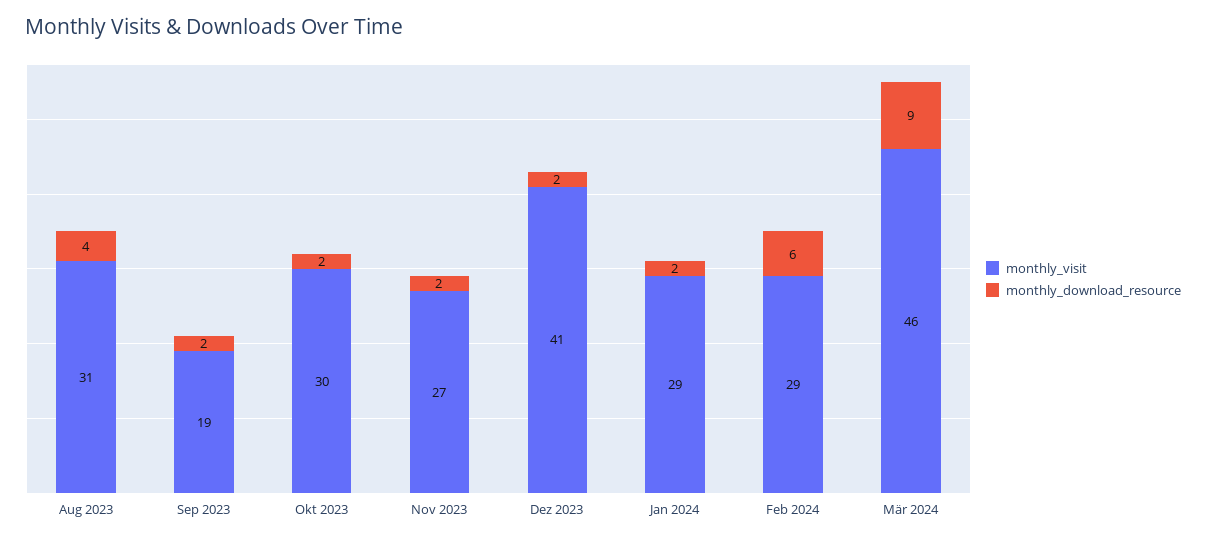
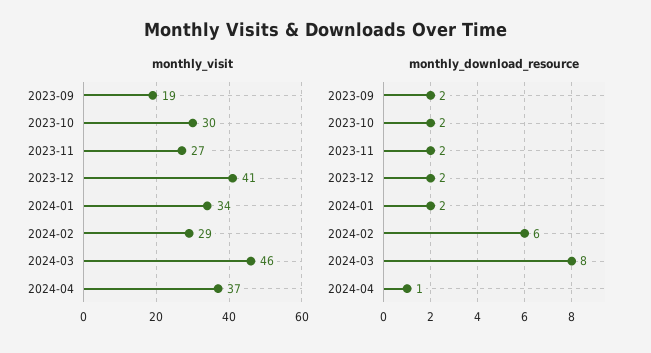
monthly_visit, Aug 2023: 31 -> none
monthly_download_resource, Aug 2023: 4 -> none
monthly_visit, Jan 2024: 29 -> 34
monthly_download_resource, Mär 2024: 9 -> 8
monthly_visit, 2024-04: none -> 37
monthly_download_resource, 2024-04: none -> 1

